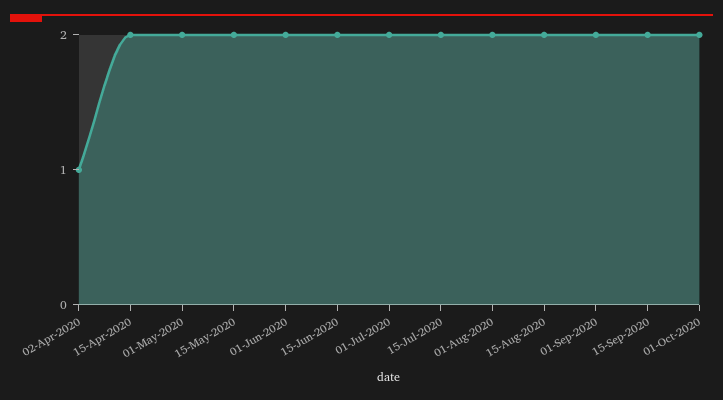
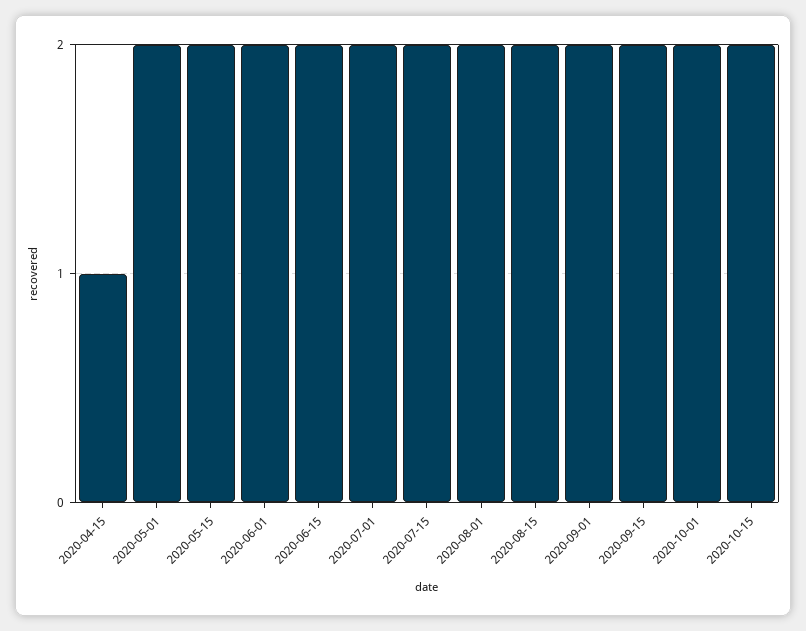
02-Apr-2020: 1 -> none
15-Apr-2020: 2 -> 1
2020-10-15: none -> 2

